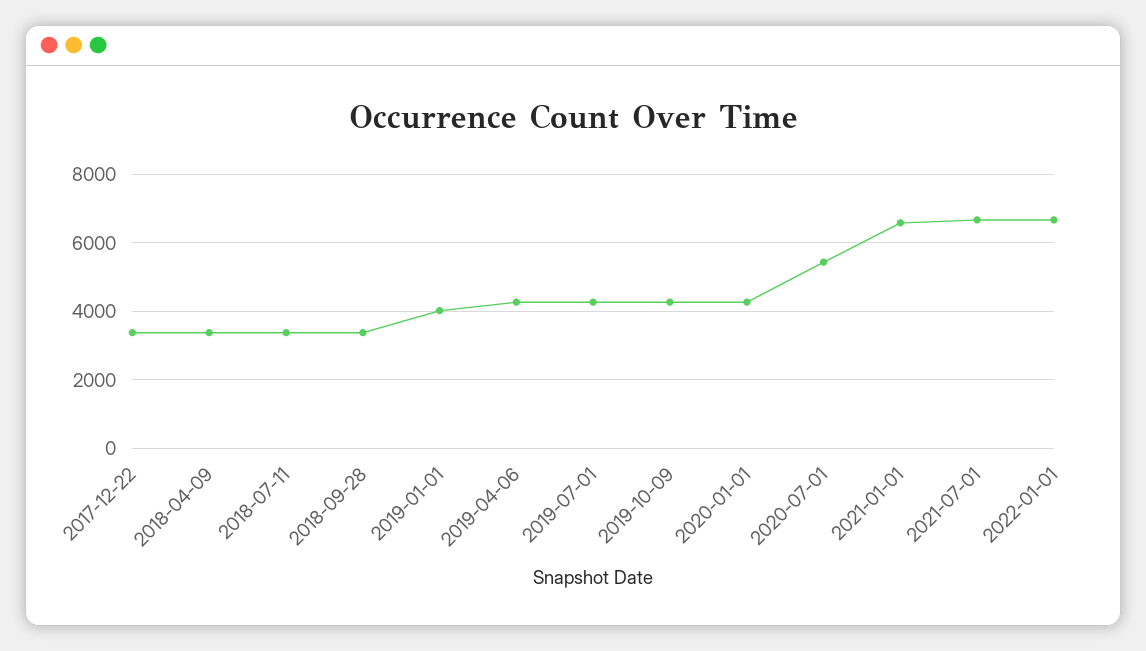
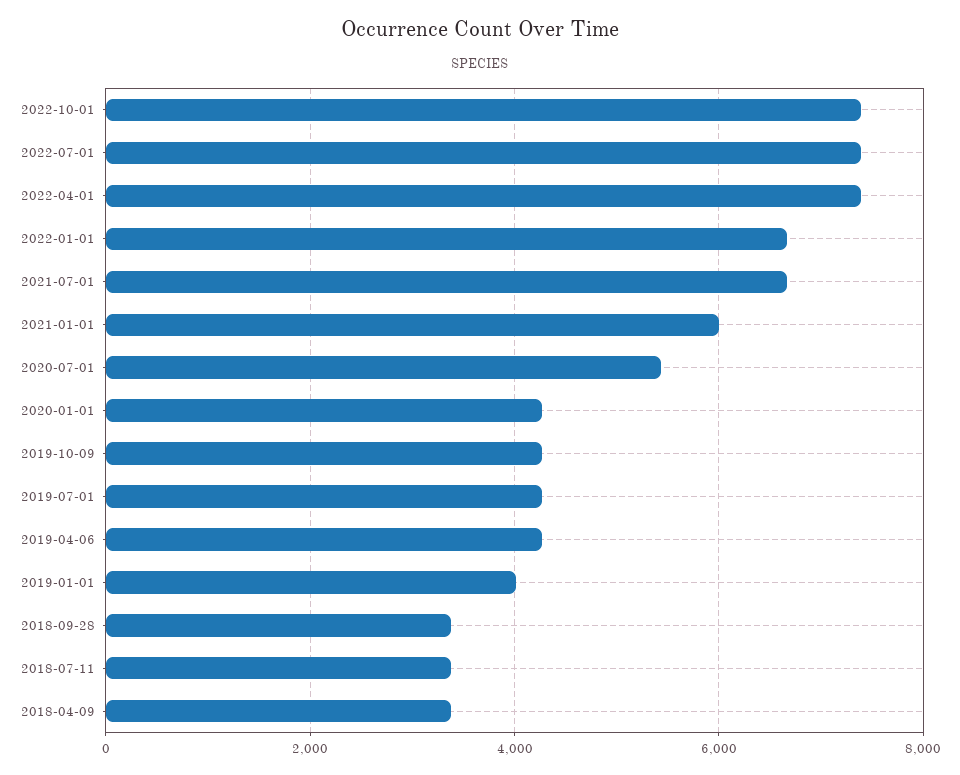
2017-12-22: 3400 -> none
2021-01-01: 6600 -> 6000
2022-10-01: none -> 7400
2022-07-01: none -> 7400
2022-04-01: none -> 7400

